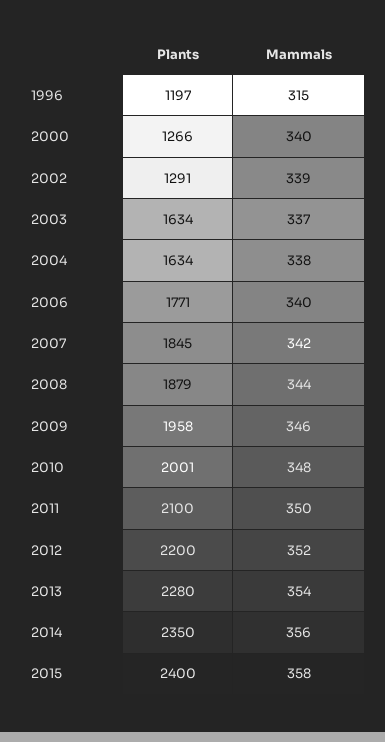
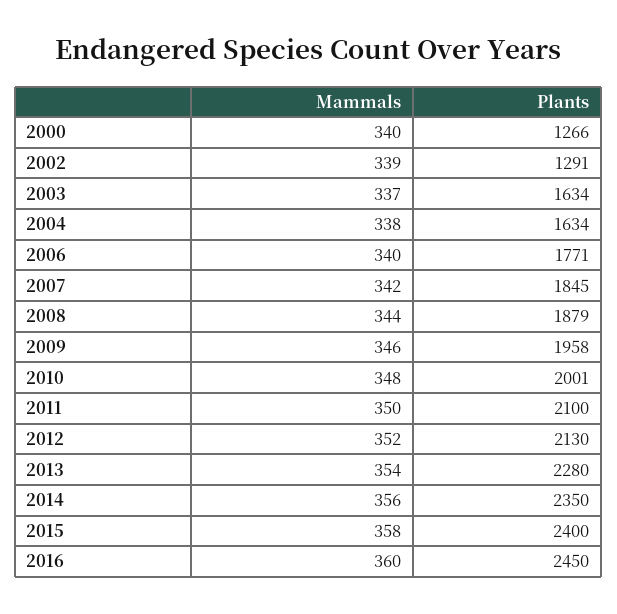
Plants, 1996: 1197 -> none
Mammals, 1996: 315 -> none
Plants, 2012: 2200 -> 2130
Mammals, 2016: none -> 360
Plants, 2016: none -> 2450

